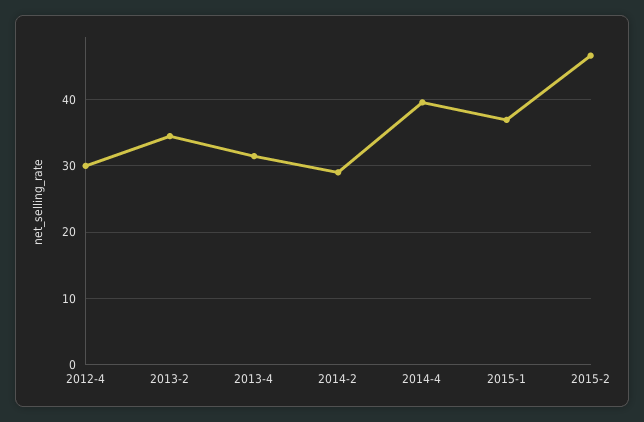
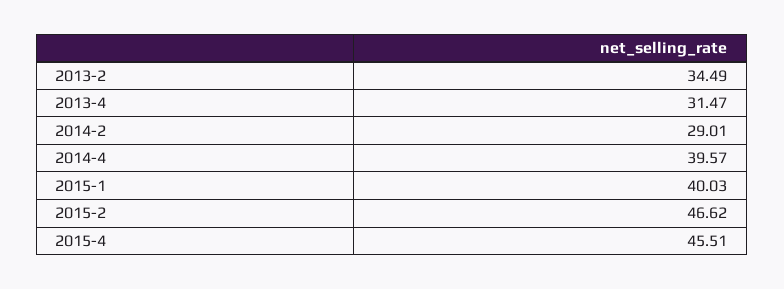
2012-4: 30 -> none
2015-1: 37 -> 40.03
2015-4: none -> 45.51

